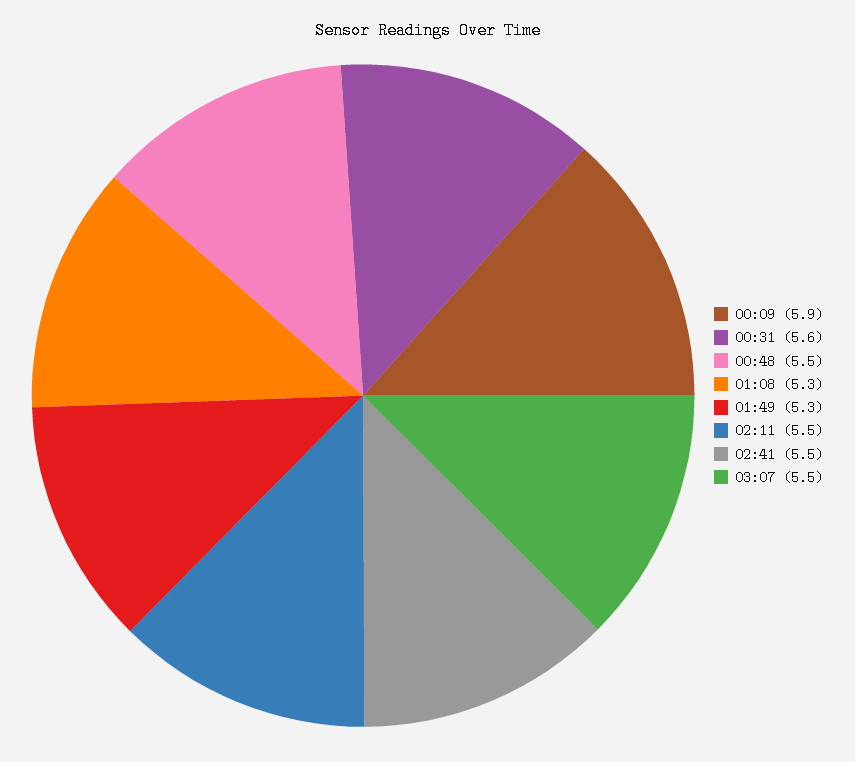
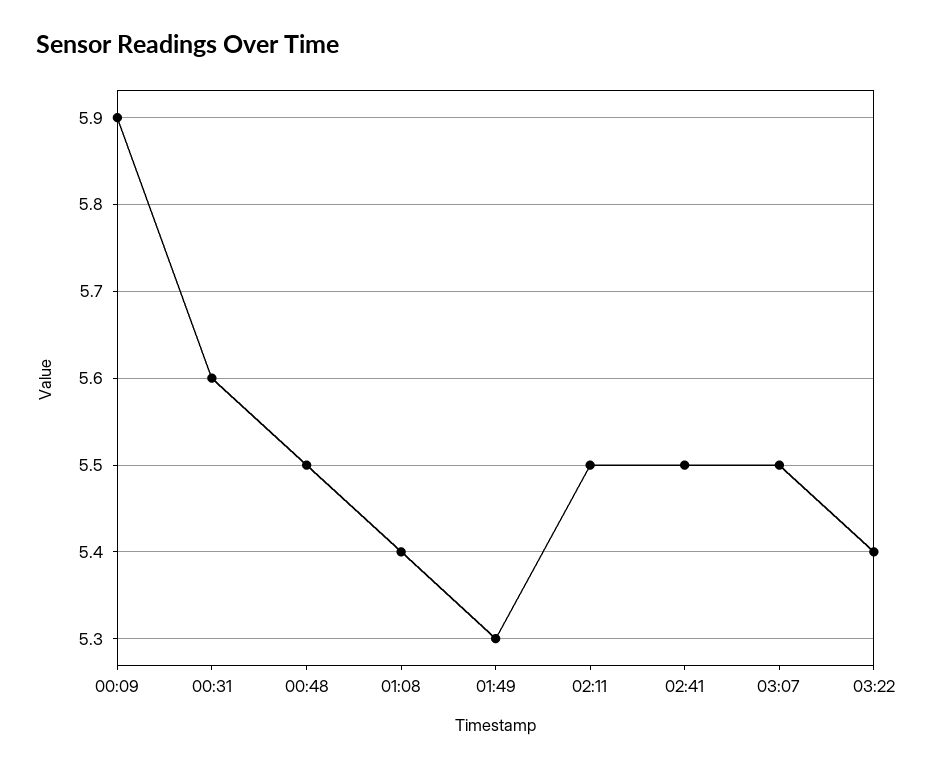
01:08: 5.3 -> 5.4
03:22: none -> 5.4

